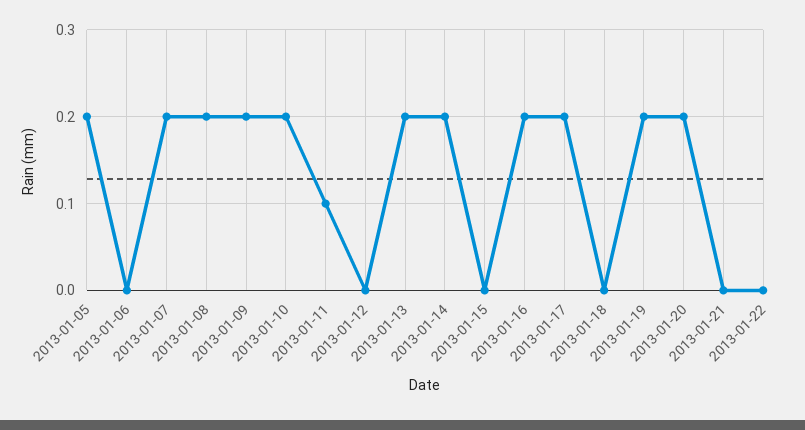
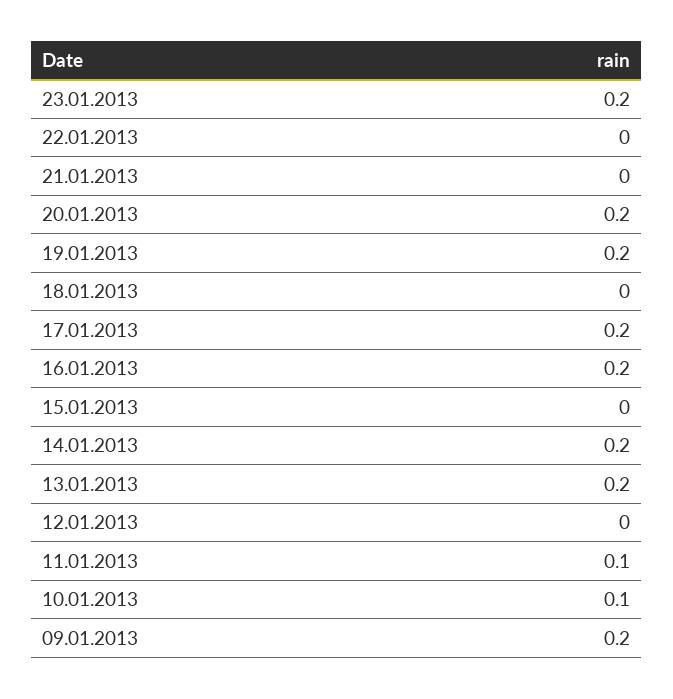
2013-01-05: 0.2 -> none
2013-01-06: 0 -> none
2013-01-07: 0.2 -> none
2013-01-08: 0.2 -> none
2013-01-10: 0.2 -> 0.1
23.01.2013: none -> 0.2

